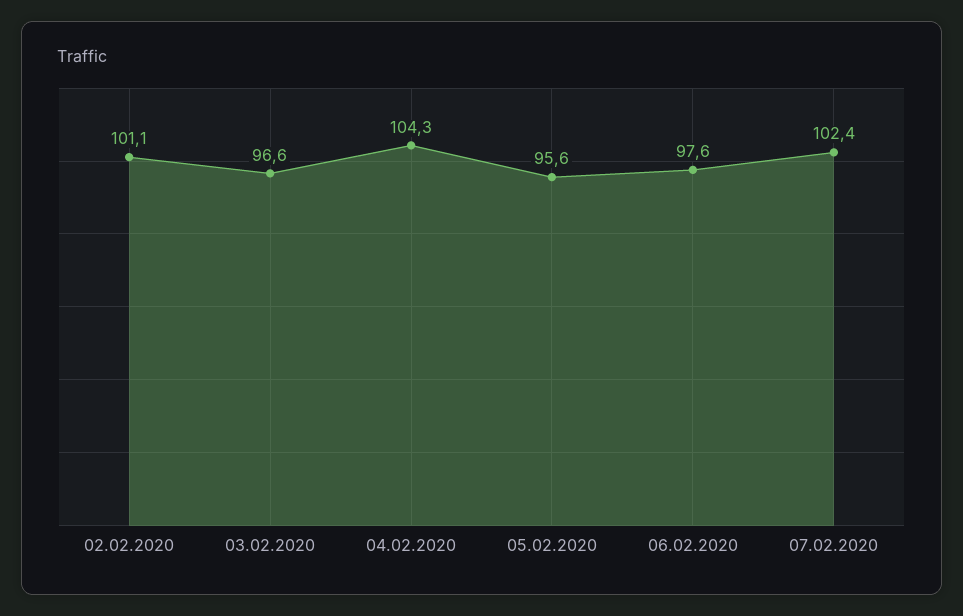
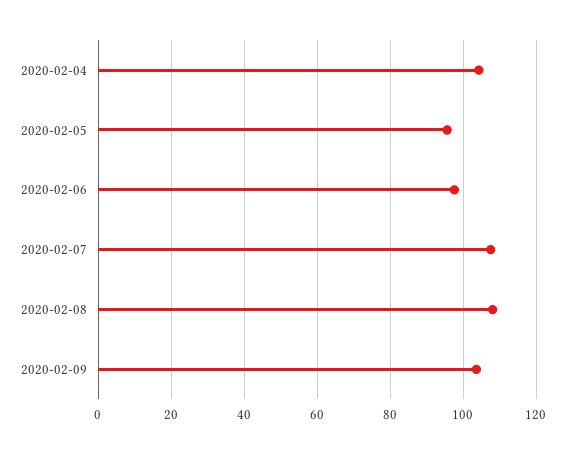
02.02.2020: 101.1 -> none
03.02.2020: 96.6 -> none
07.02.2020: 102.4 -> 108
2020-02-08: none -> 108
2020-02-09: none -> 104

